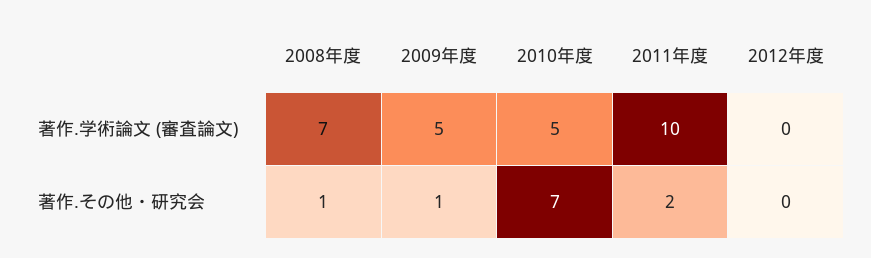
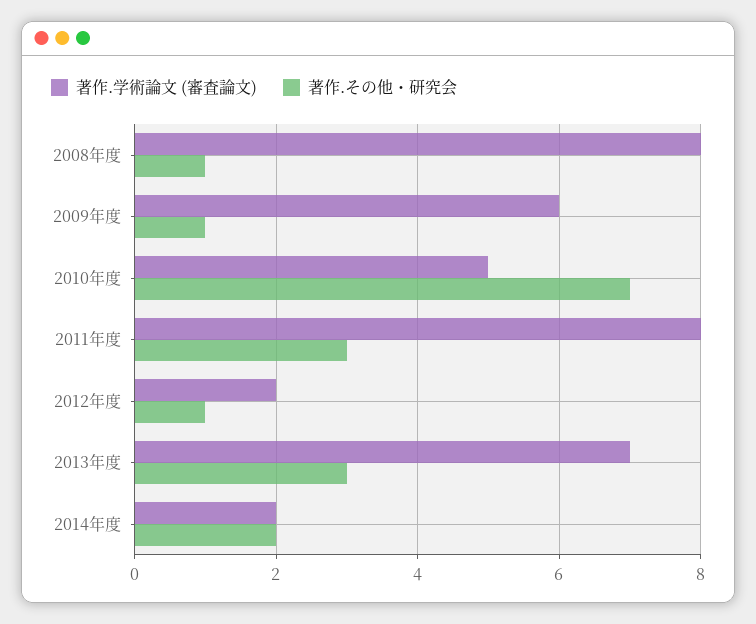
著作.学術論文 (審査論文), 2008年度: 7 -> 8
著作.学術論文 (審査論文), 2009年度: 5 -> 6
著作.学術論文 (審査論文), 2011年度: 10 -> 8
著作.学術論文 (審査論文), 2012年度: 0 -> 2
著作.その他・研究会, 2011年度: 2 -> 3
著作.その他・研究会, 2012年度: 0 -> 1
著作.学術論文 (審査論文), 2013年度: none -> 7
著作.その他・研究会, 2013年度: none -> 3
著作.学術論文 (審査論文), 2014年度: none -> 2
著作.その他・研究会, 2014年度: none -> 2

